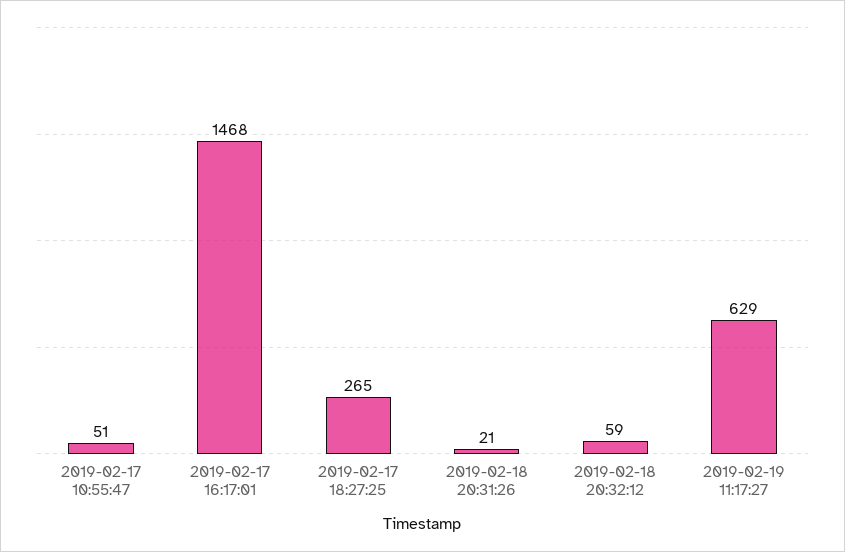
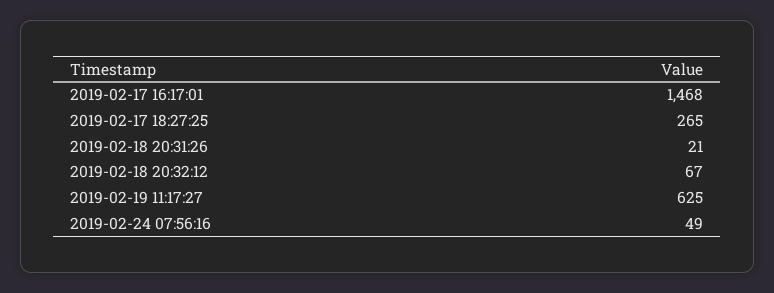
2019-02-17 10:55:47: 51 -> none
2019-02-18 20:32:12: 59 -> 67
2019-02-19 11:17:27: 629 -> 625
2019-02-24 07:56:16: none -> 49

